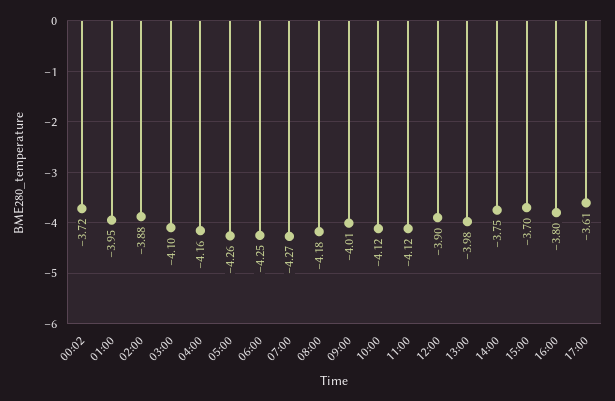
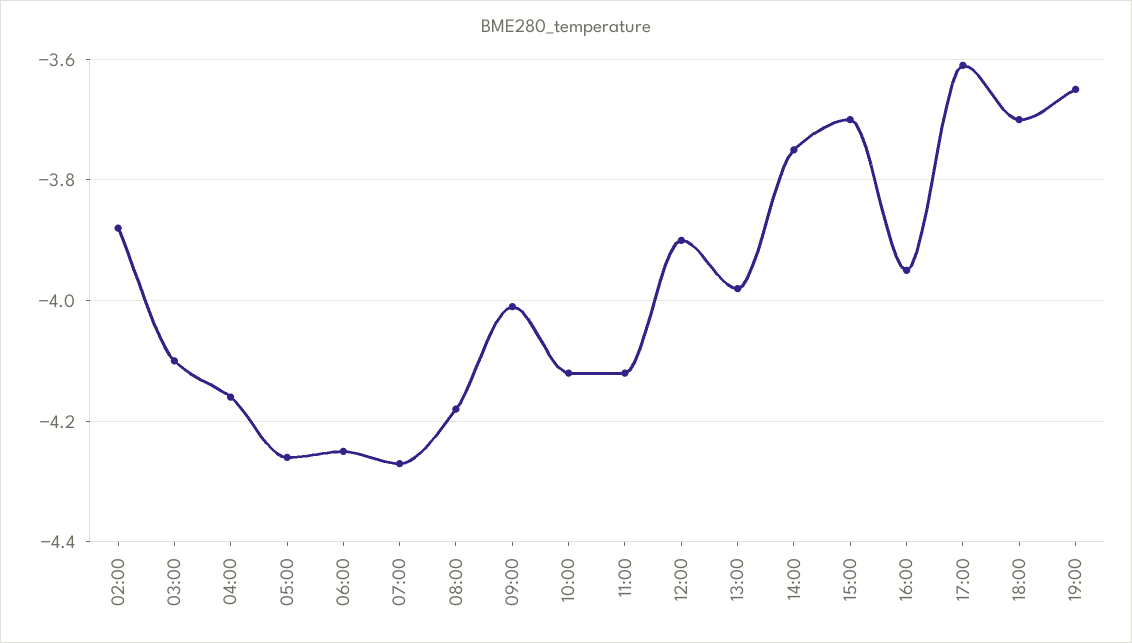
00:02: -3.72 -> none
01:00: -3.95 -> none
16:00: -3.8 -> -3.95
18:00: none -> -3.7
19:00: none -> -3.65

